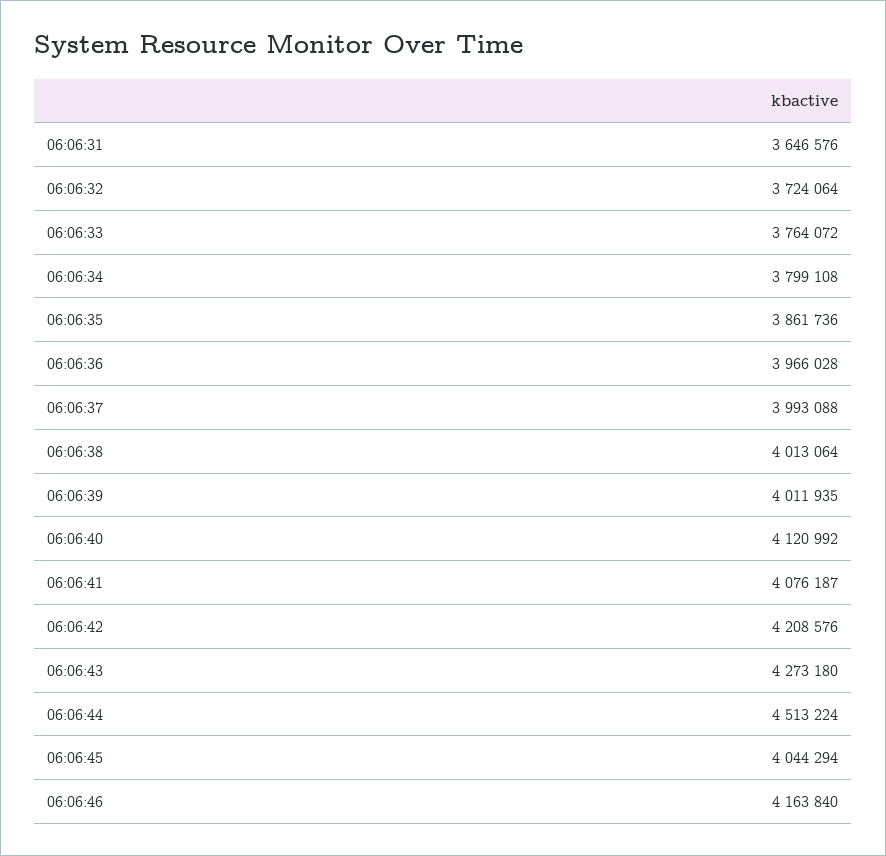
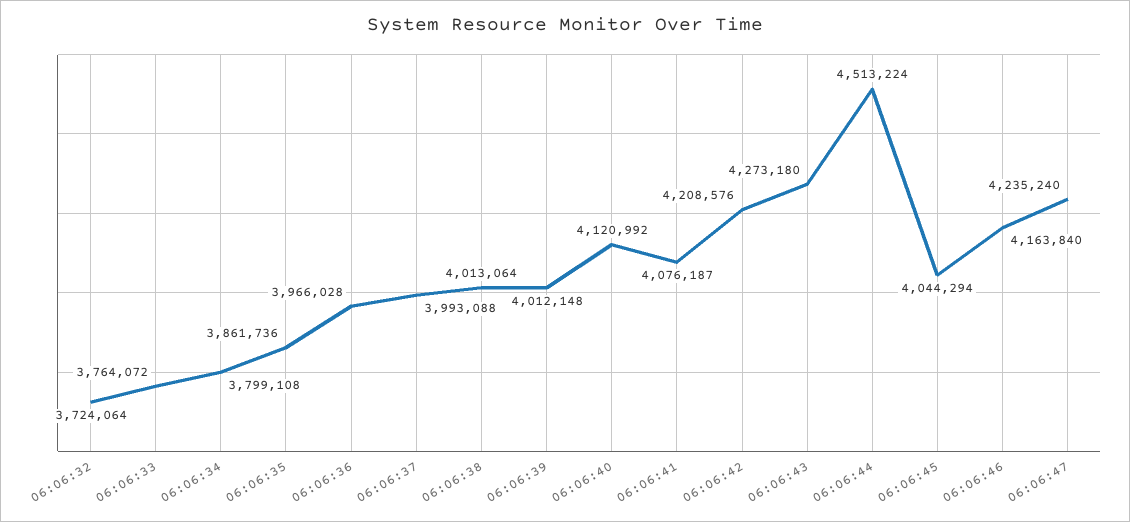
06:06:31: 3646576 -> none
06:06:39: 4011935 -> 4012148
06:06:47: none -> 4235240

